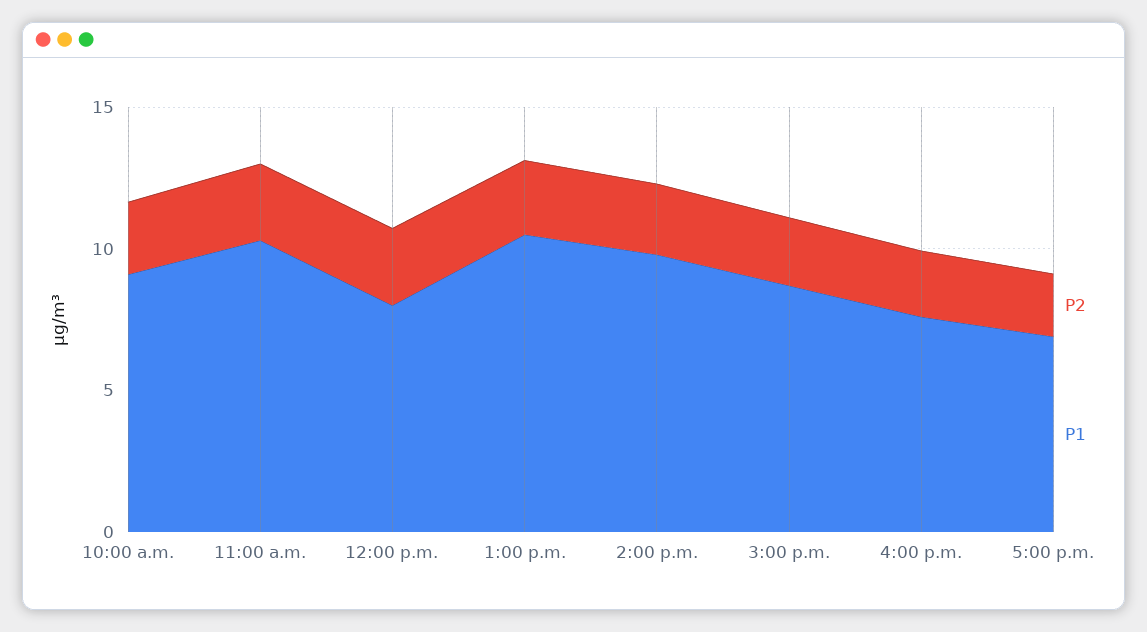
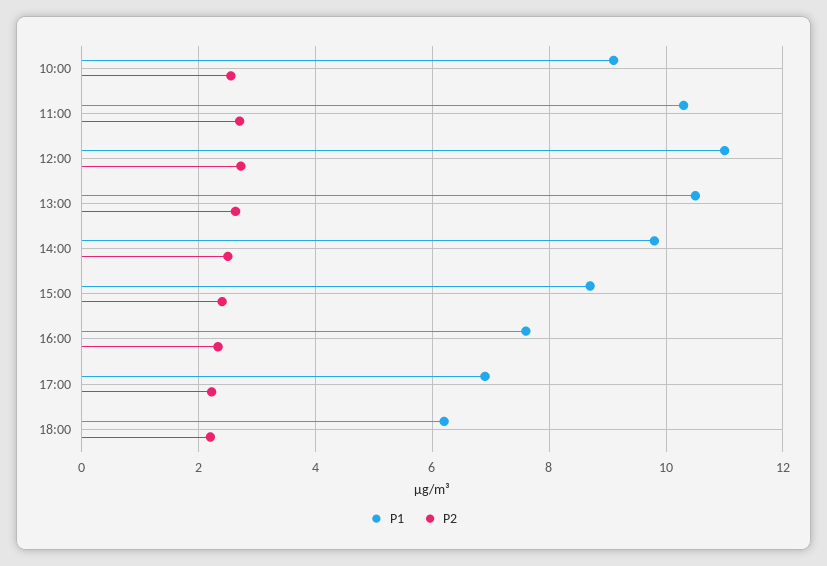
P1, 12:00 p.m.: 8 -> 11
P1, 18:00: none -> 6.2
P2, 18:00: none -> 2.2

